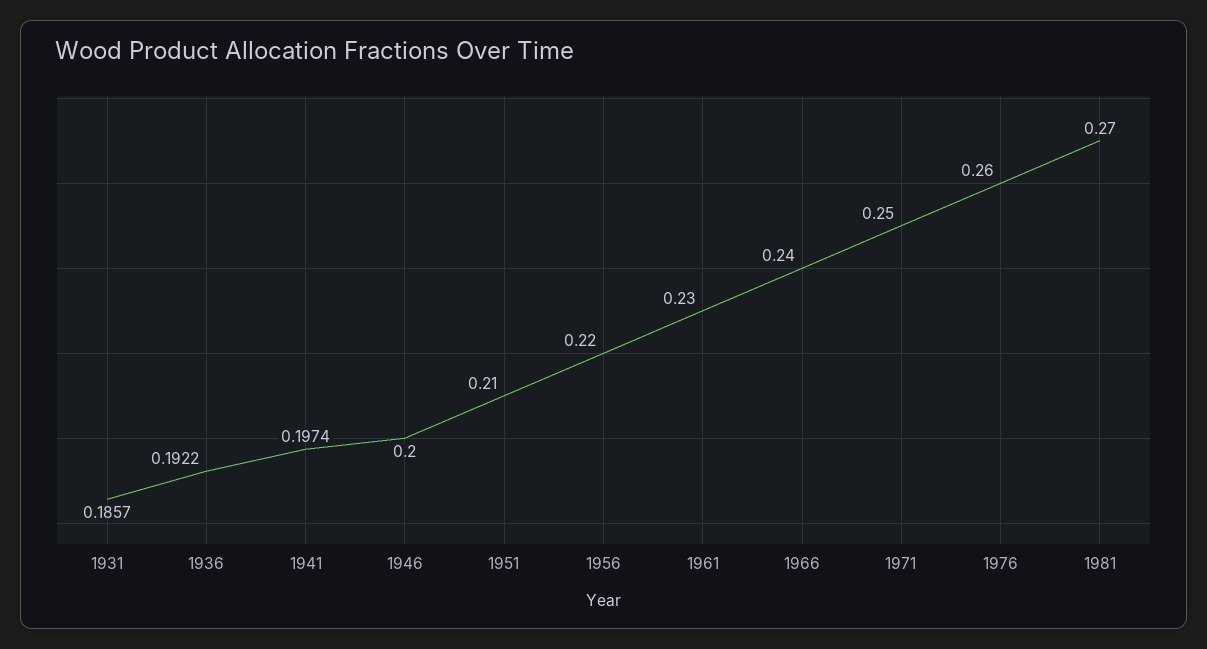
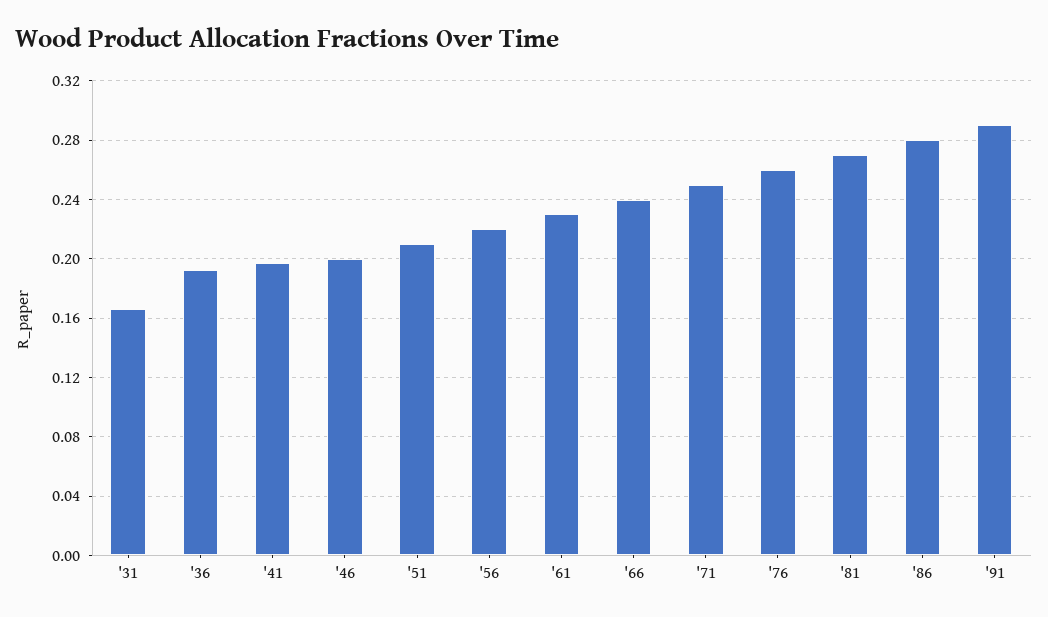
1931: 0.1857 -> 0.165
'86: none -> 0.28
'91: none -> 0.29

